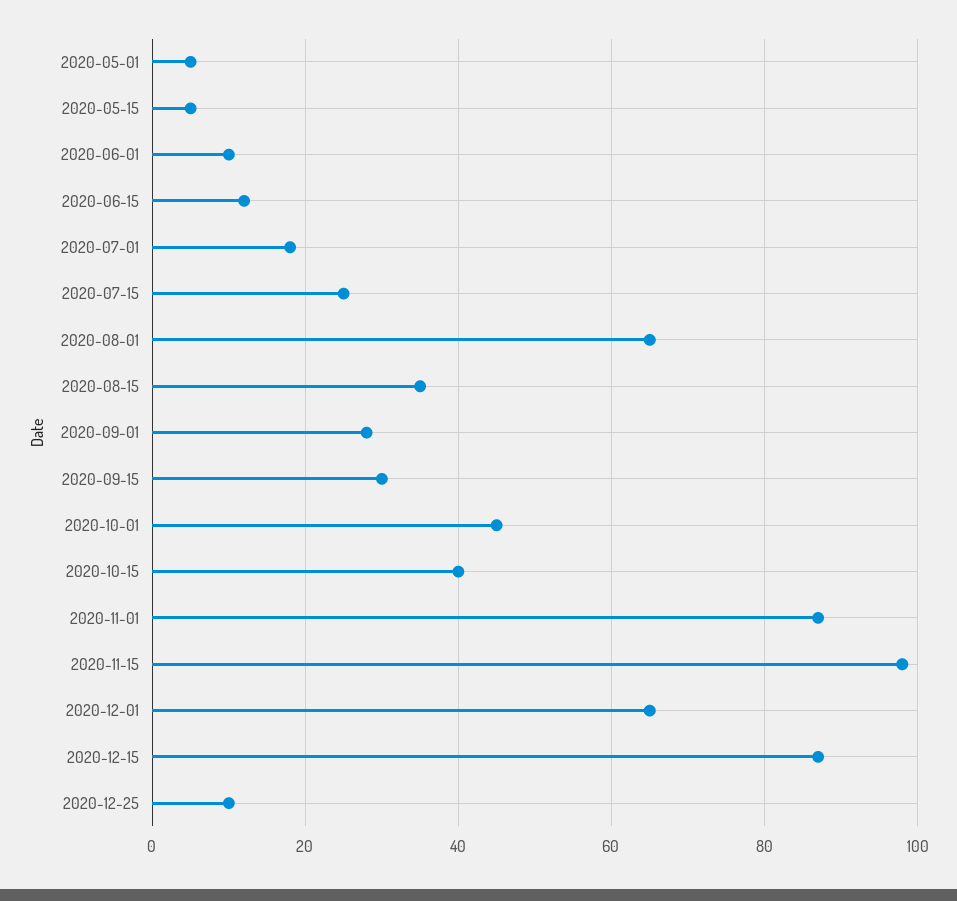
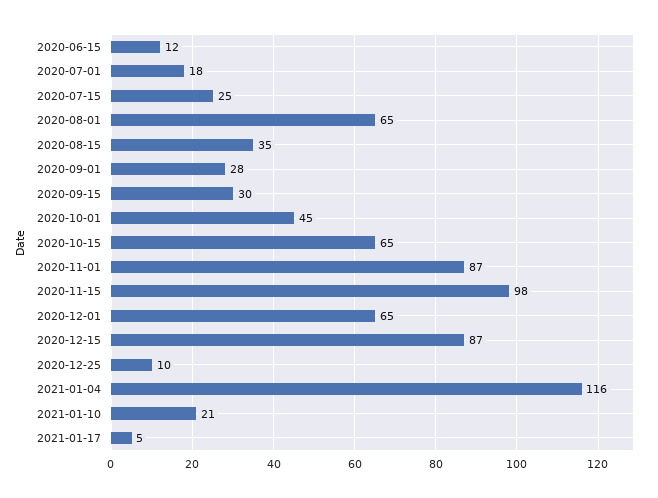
2020-05-01: 5 -> none
2020-05-15: 5 -> none
2020-06-01: 10 -> none
2020-10-15: 40 -> 65
2021-01-04: none -> 116
2021-01-10: none -> 21
2021-01-17: none -> 5

